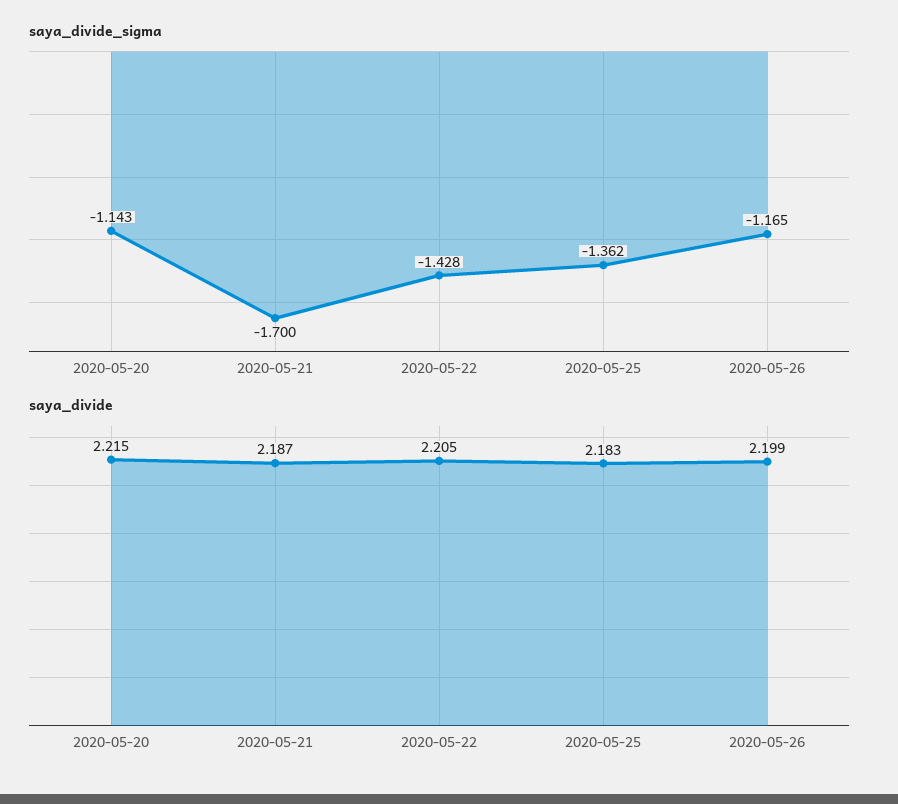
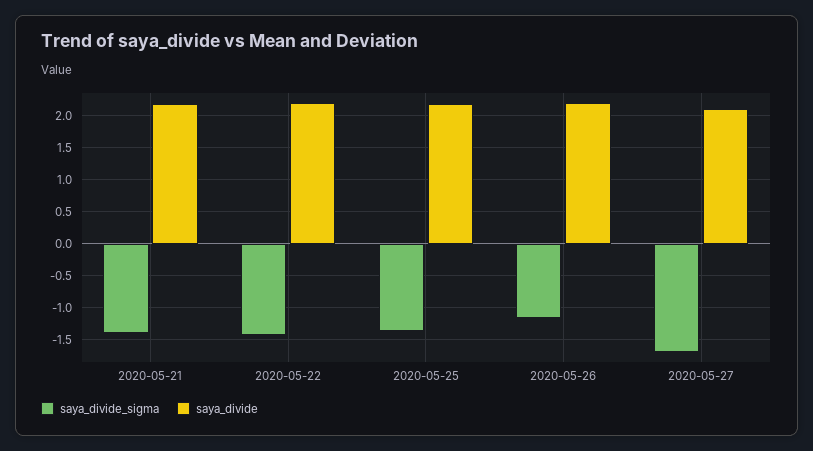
saya_divide_sigma, 2020-05-20: -1.143 -> none
saya_divide_sigma, 2020-05-21: -1.7 -> -1.4
saya_divide, 2020-05-20: 2.215 -> none
saya_divide_sigma, 2020-05-27: none -> -1.7
saya_divide, 2020-05-27: none -> 2.1

